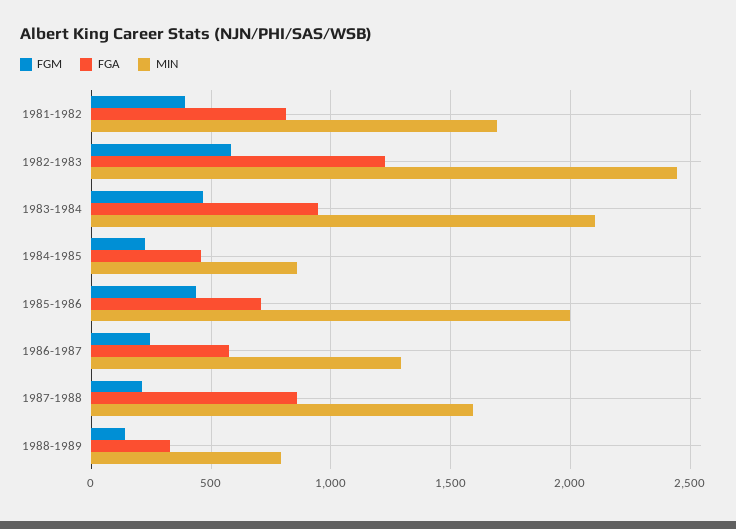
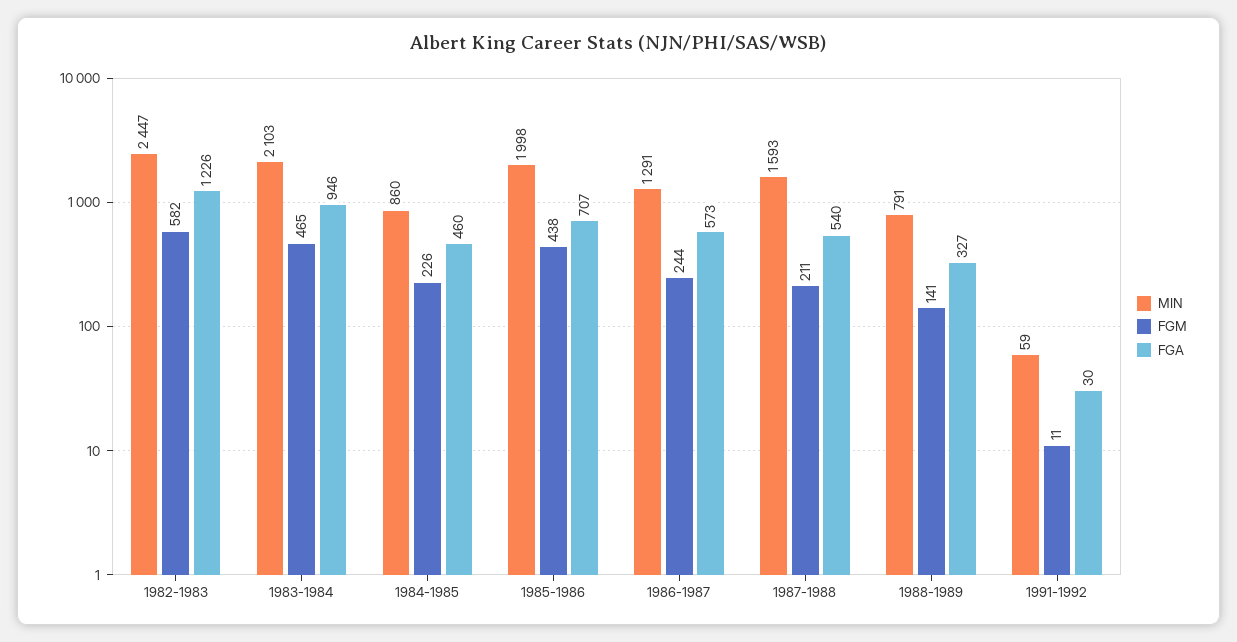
FGM, 1981-1982: 400 -> none
FGA, 1981-1982: 800 -> none
MIN, 1981-1982: 1700 -> none
FGA, 1987-1988: 850 -> 540
MIN, 1991-1992: none -> 59
FGM, 1991-1992: none -> 11
FGA, 1991-1992: none -> 30

